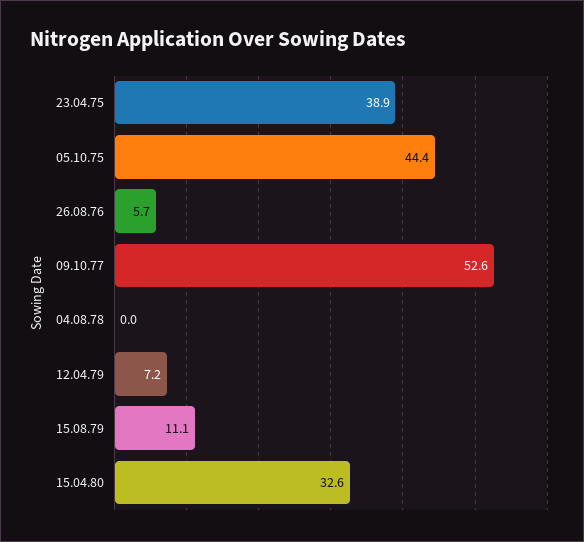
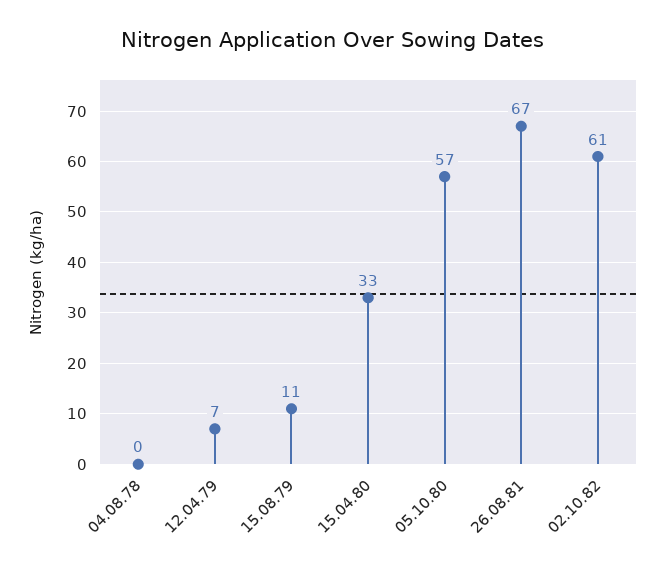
23.04.75: 38.9 -> none
05.10.75: 44.4 -> none
26.08.76: 5.7 -> none
09.10.77: 52.6 -> none
05.10.80: none -> 57
26.08.81: none -> 67
02.10.82: none -> 61

